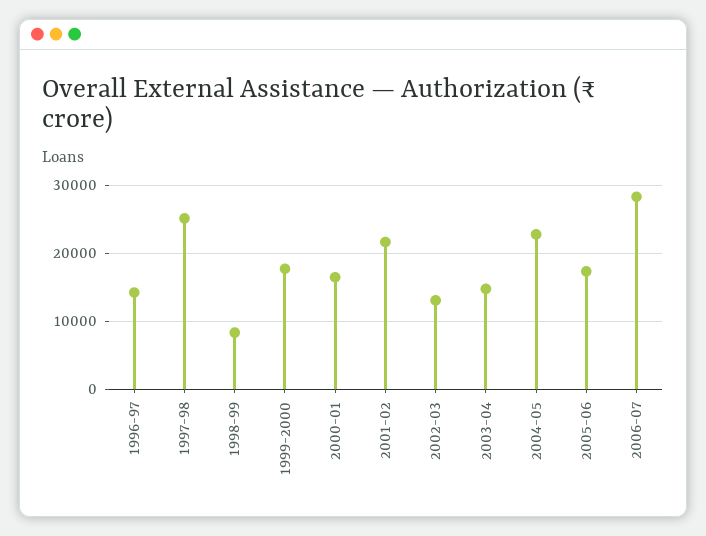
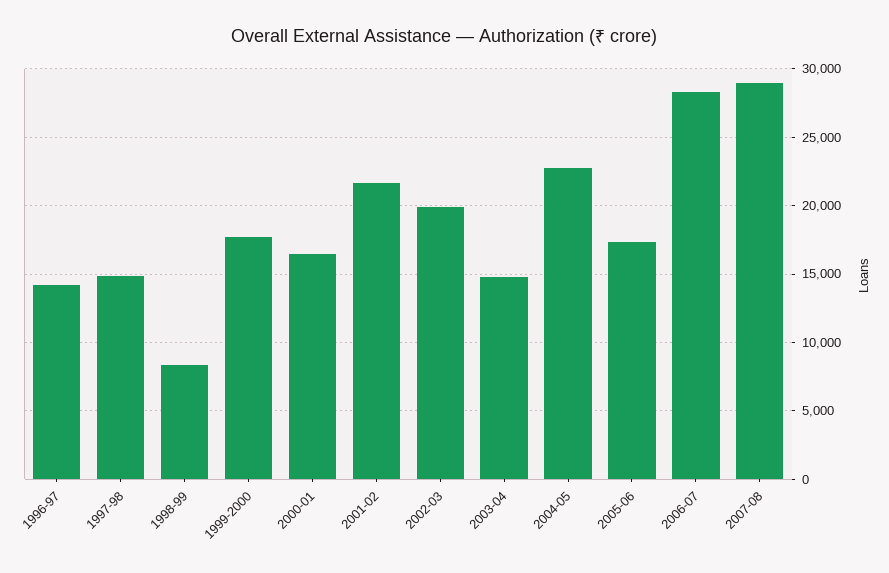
1997-98: 25000 -> 15000
2002-03: 13000 -> 20000
2007-08: none -> 29000

